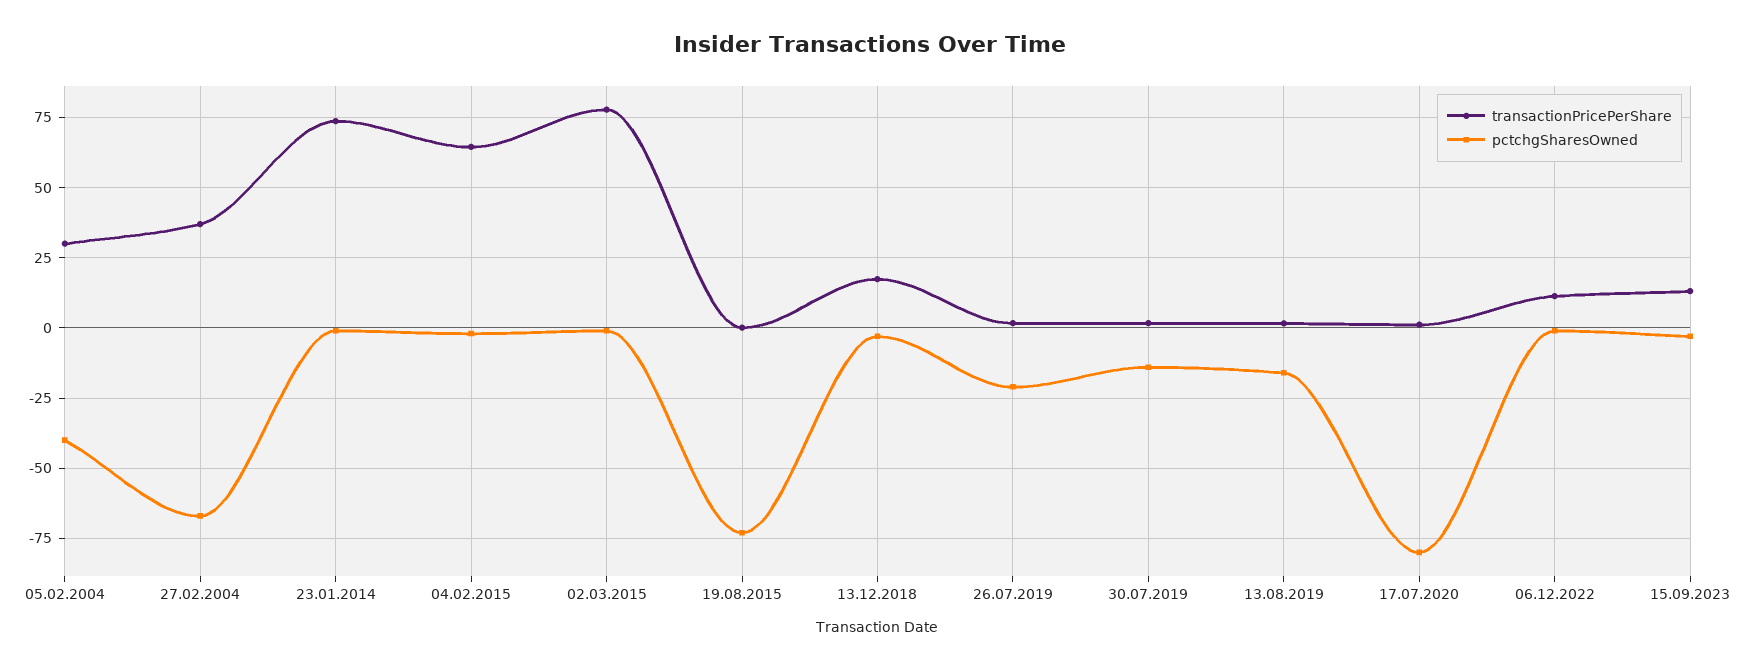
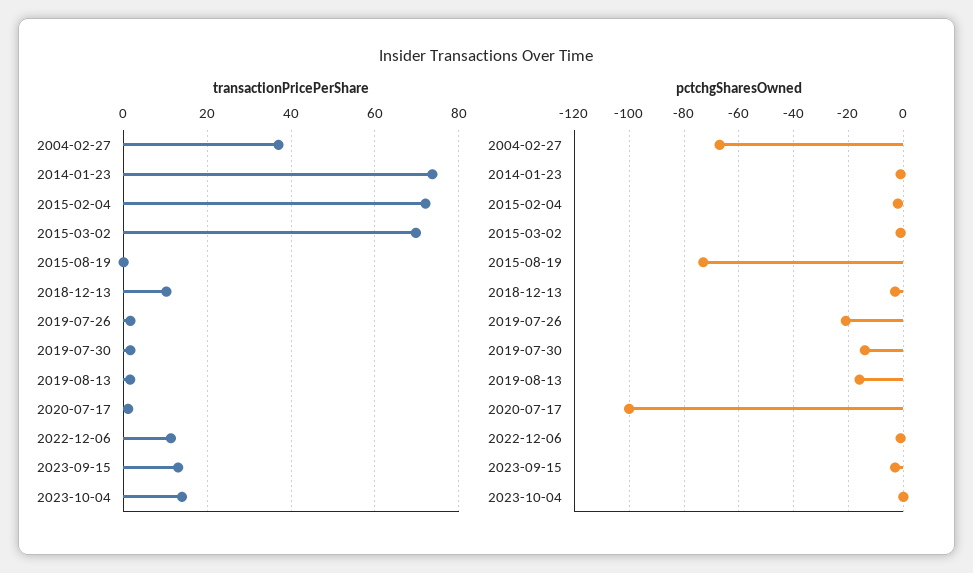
transactionPricePerShare, 05.02.2004: 30 -> none
pctchgSharesOwned, 05.02.2004: -40 -> none
transactionPricePerShare, 04.02.2015: 65 -> 72
transactionPricePerShare, 02.03.2015: 77.5 -> 70
transactionPricePerShare, 13.12.2018: 17.5 -> 10
pctchgSharesOwned, 17.07.2020: -80 -> -100
transactionPricePerShare, 2023-10-04: none -> 14
pctchgSharesOwned, 2023-10-04: none -> 0

